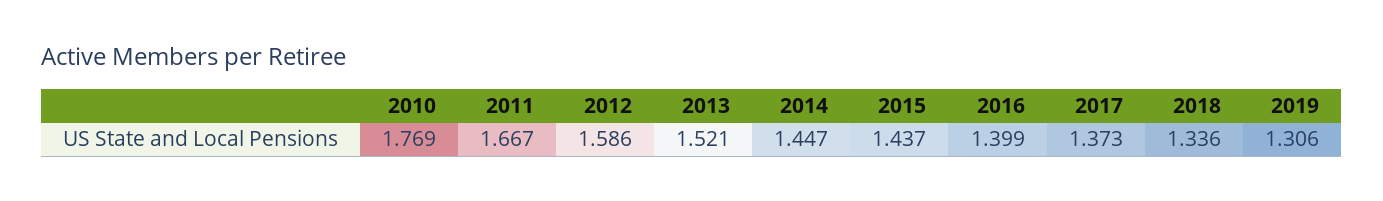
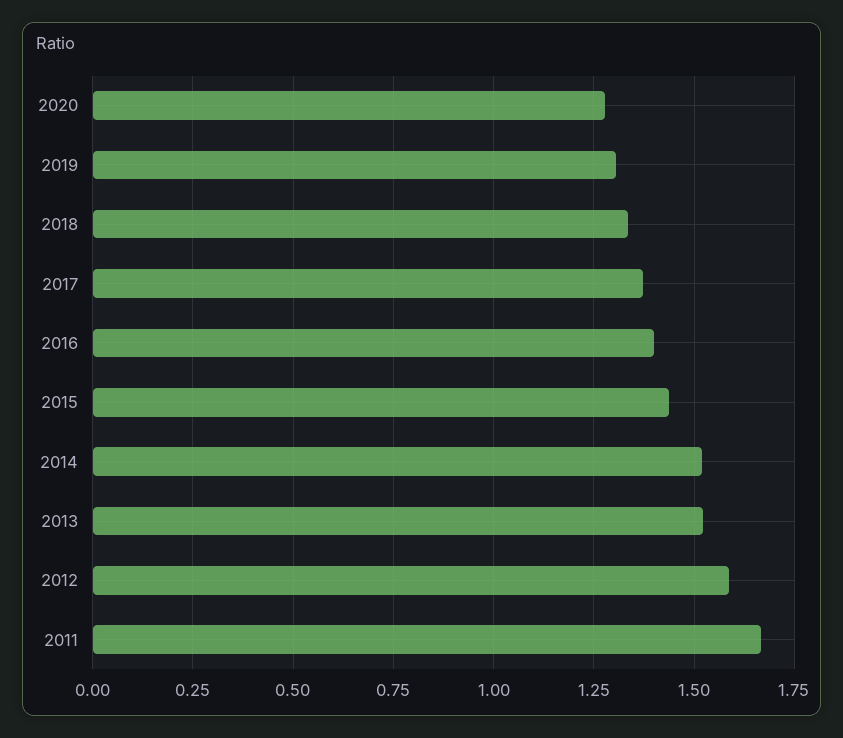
2010: 1.769 -> none
2014: 1.447 -> 1.525
2020: none -> 1.275

